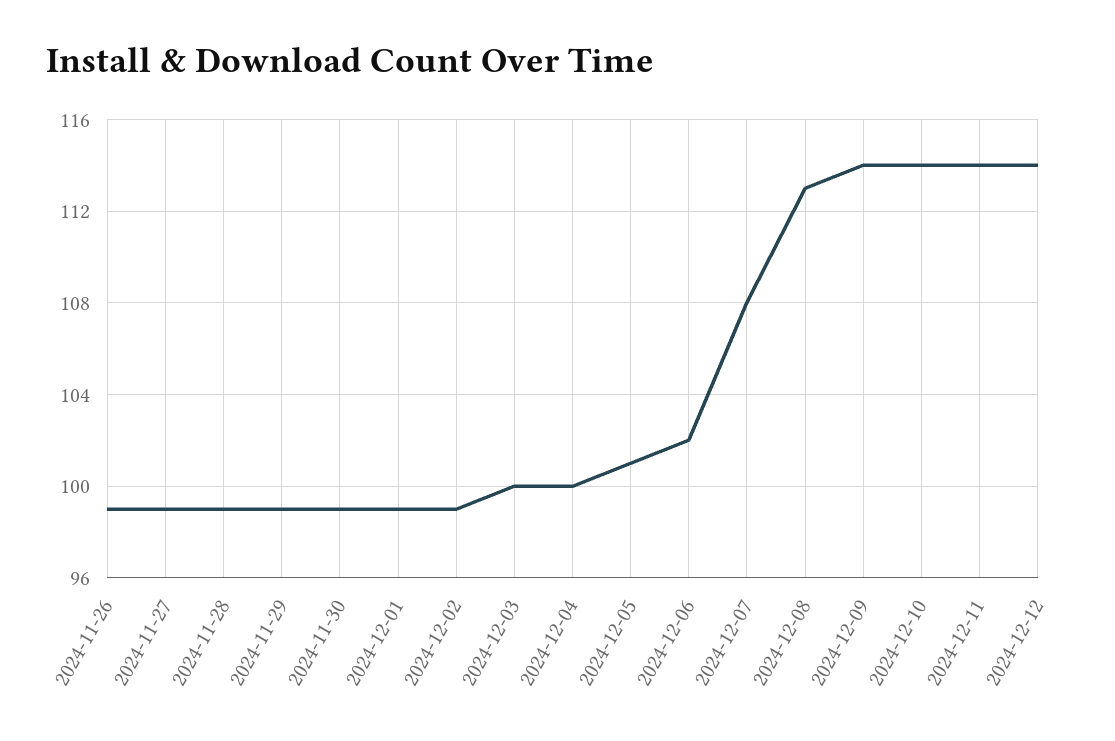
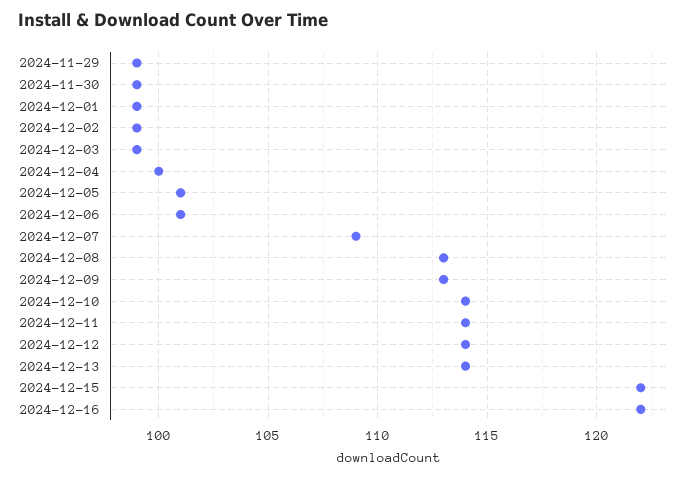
2024-11-26: 99 -> none
2024-11-27: 99 -> none
2024-11-28: 99 -> none
2024-12-03: 100 -> 99
2024-12-06: 102 -> 101
2024-12-07: 108 -> 109
2024-12-09: 114 -> 113
2024-12-13: none -> 114
2024-12-15: none -> 122
2024-12-16: none -> 122

